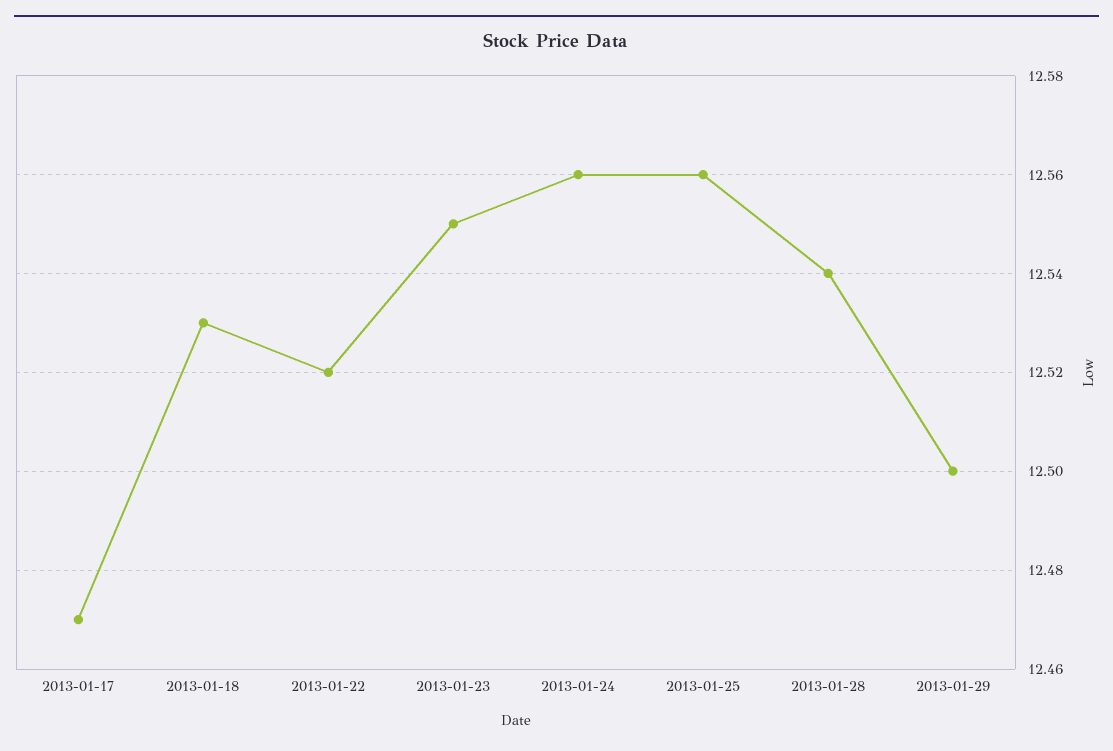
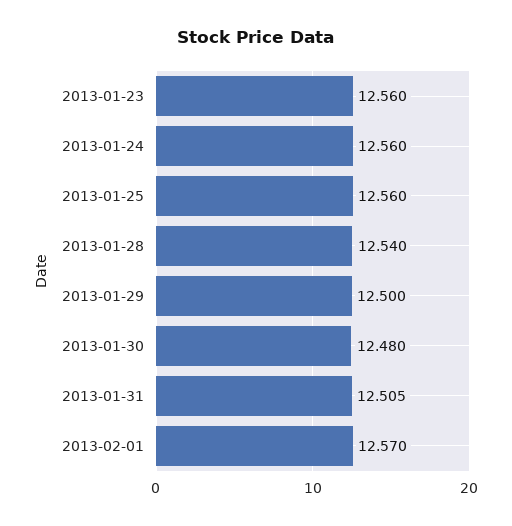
2013-01-17: 12.47 -> none
2013-01-18: 12.53 -> none
2013-01-22: 12.52 -> none
2013-01-23: 12.55 -> 12.56
2013-01-30: none -> 12.48
2013-01-31: none -> 12.505
2013-02-01: none -> 12.57

